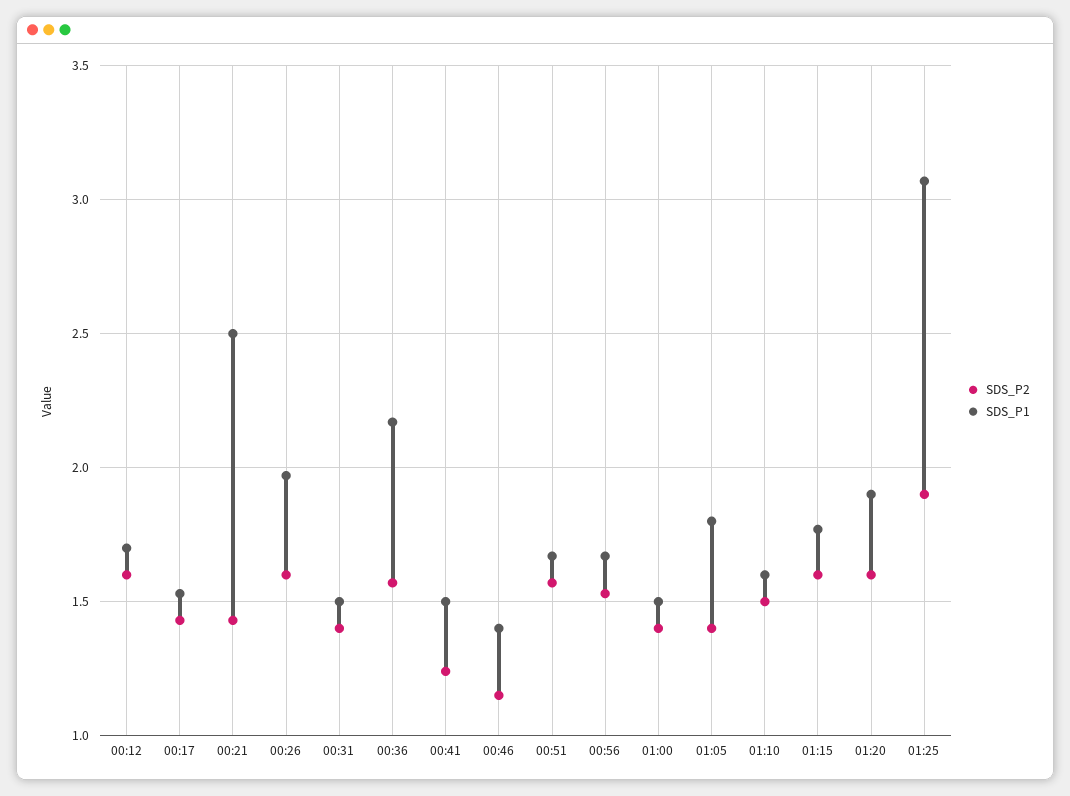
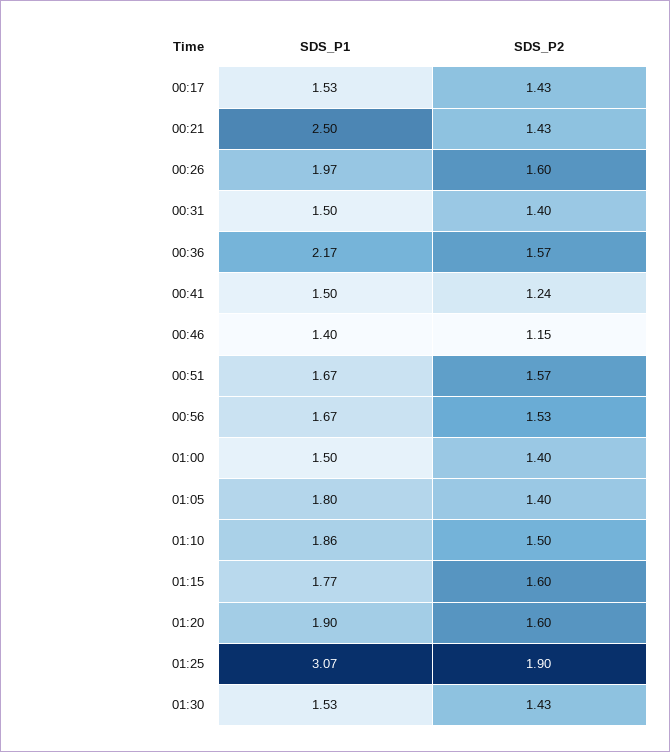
SDS_P2, 00:12: 1.6 -> none
SDS_P1, 00:12: 1.7 -> none
SDS_P1, 01:10: 1.6 -> 1.86
SDS_P1, 01:30: none -> 1.53
SDS_P2, 01:30: none -> 1.43

